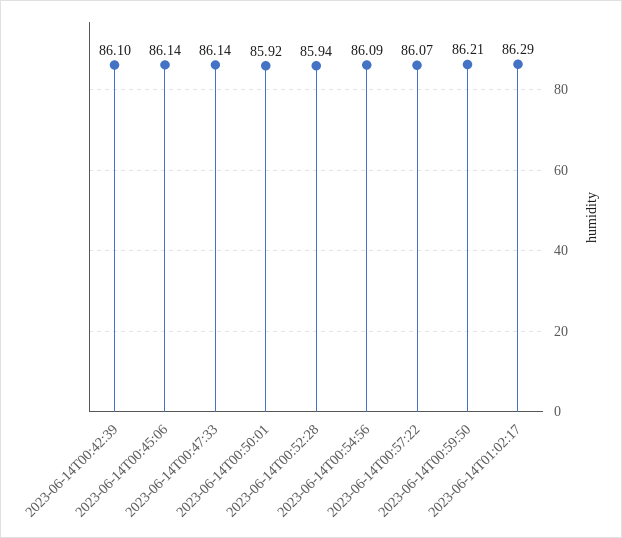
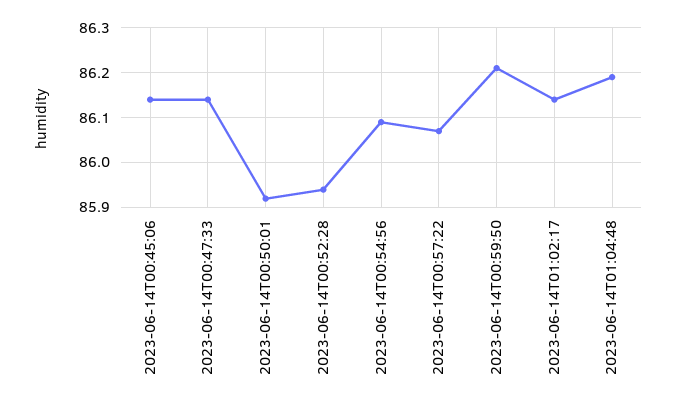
2023-06-14T00:42:39: 86.1 -> none
2023-06-14T01:02:17: 86.29 -> 86.15
2023-06-14T01:04:48: none -> 86.2

